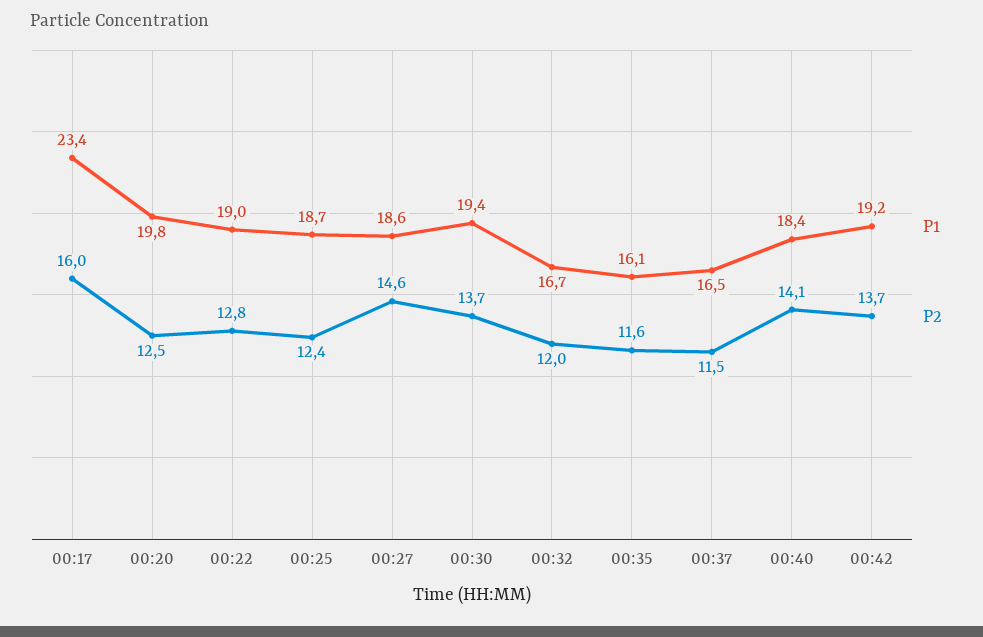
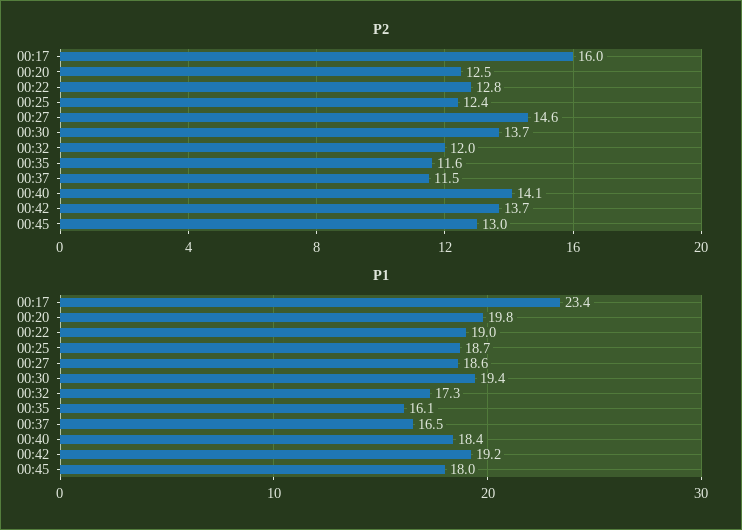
P1, 00:32: 16.7 -> 17.3
P2, 00:45: none -> 13
P1, 00:45: none -> 18

